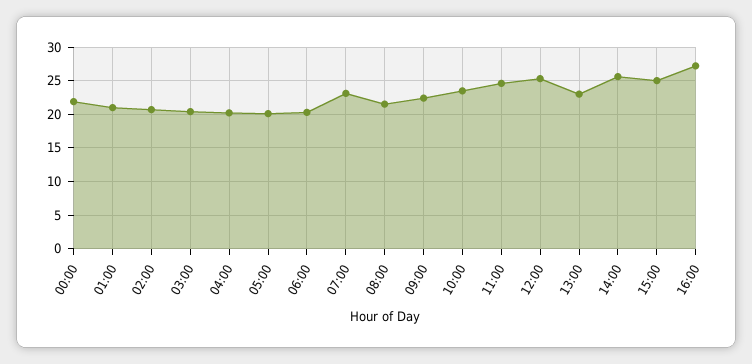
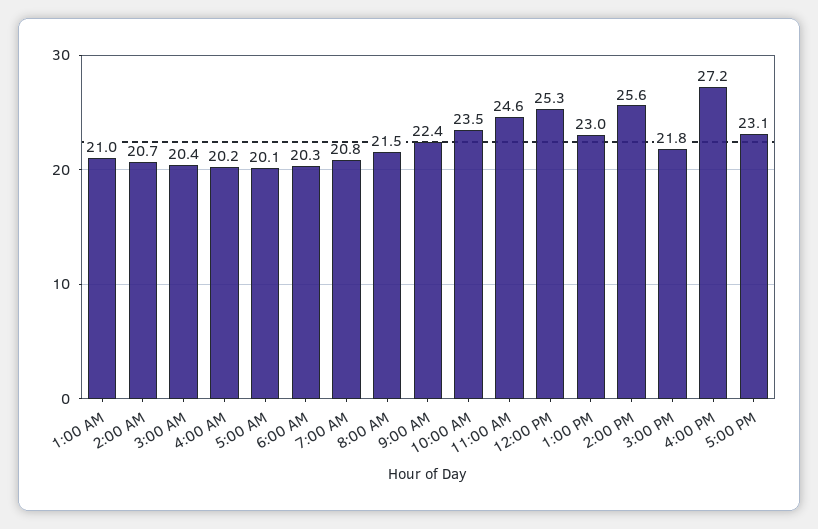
00:00: 22 -> none
07:00: 23 -> 20.8
15:00: 25 -> 21.8
5:00 PM: none -> 23.1

